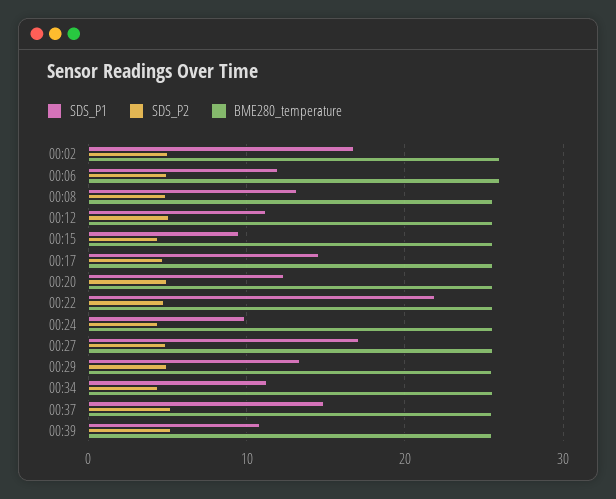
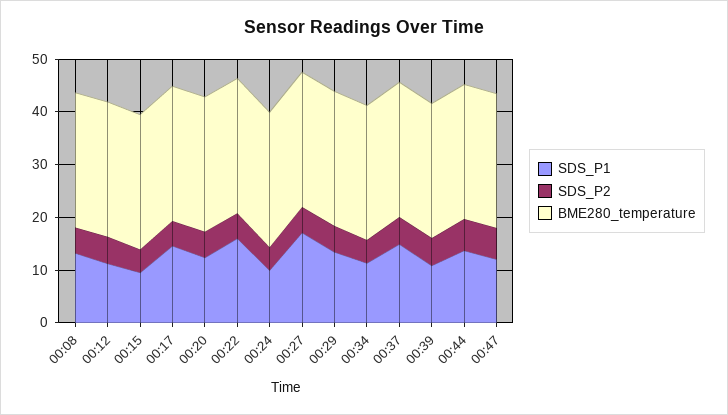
SDS_P1, 00:02: 17 -> none
SDS_P2, 00:02: 5 -> none
BME280_temperature, 00:02: 26 -> none
SDS_P1, 00:06: 12 -> none
SDS_P2, 00:06: 5 -> none
BME280_temperature, 00:06: 26 -> none
SDS_P1, 00:22: 22 -> 16
SDS_P1, 00:44: none -> 14
SDS_P2, 00:44: none -> 6
BME280_temperature, 00:44: none -> 26
SDS_P1, 00:47: none -> 12
SDS_P2, 00:47: none -> 6
BME280_temperature, 00:47: none -> 26

